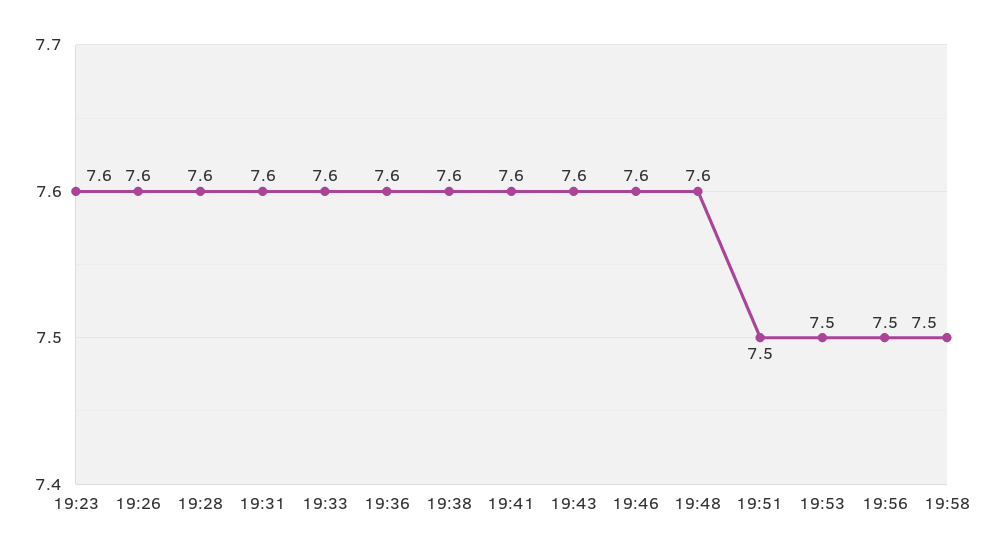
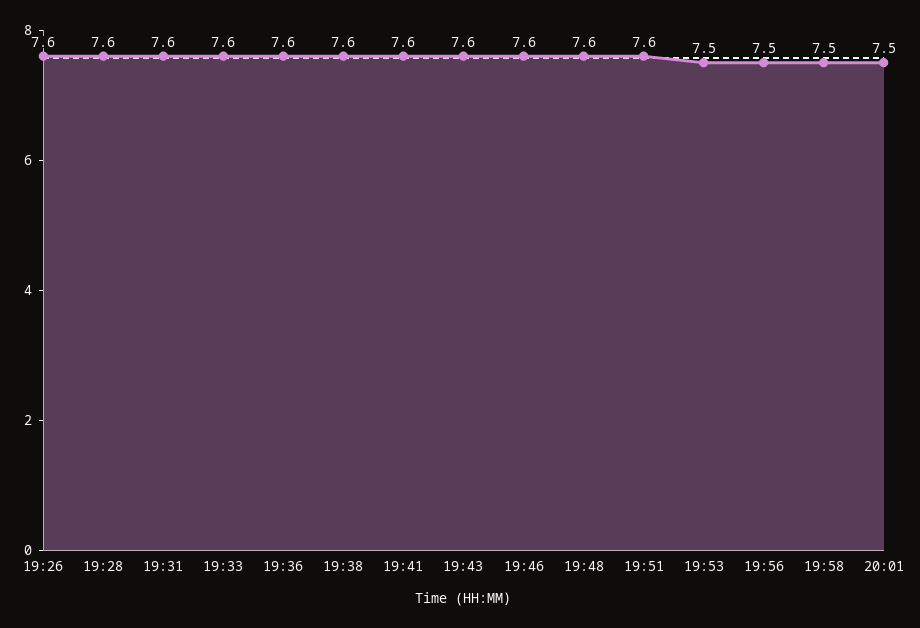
19:23: 7.6 -> none
19:51: 7.5 -> 7.6
20:01: none -> 7.5

